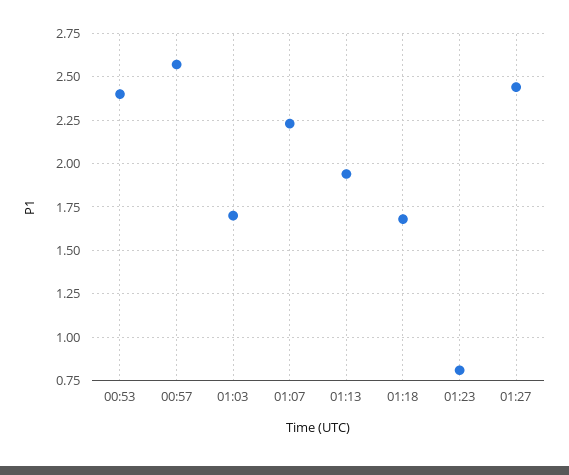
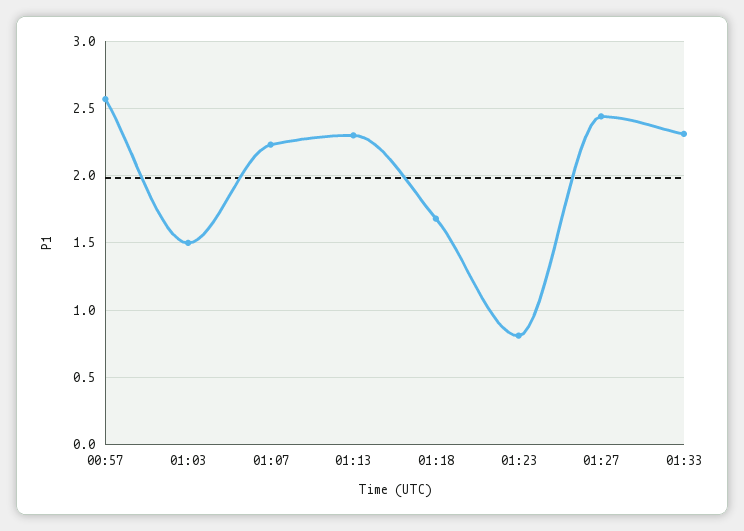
00:53: 2.4 -> none
01:03: 1.7 -> 1.5
01:13: 1.95 -> 2.3
01:33: none -> 2.3

